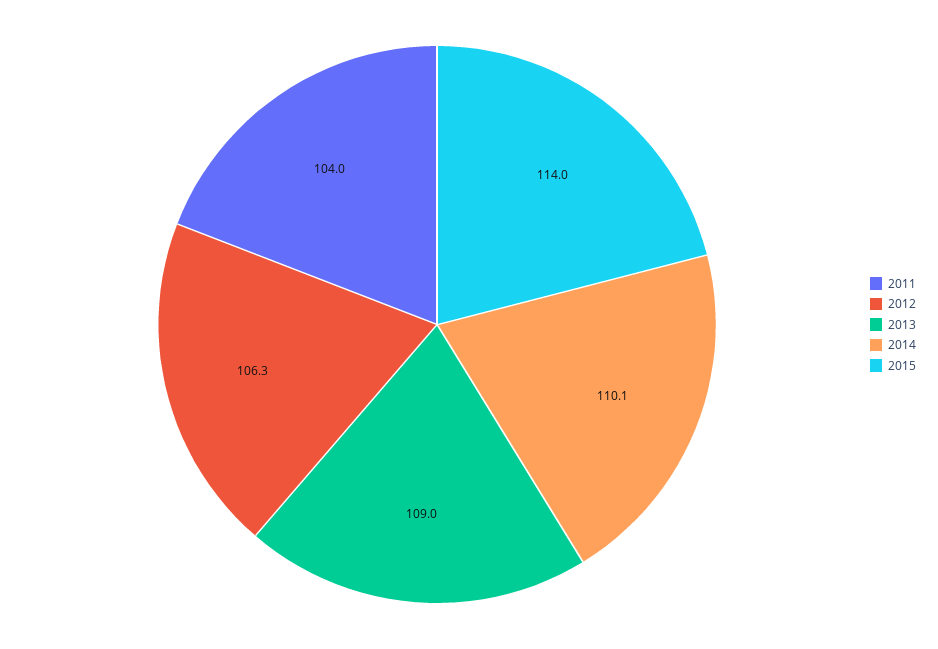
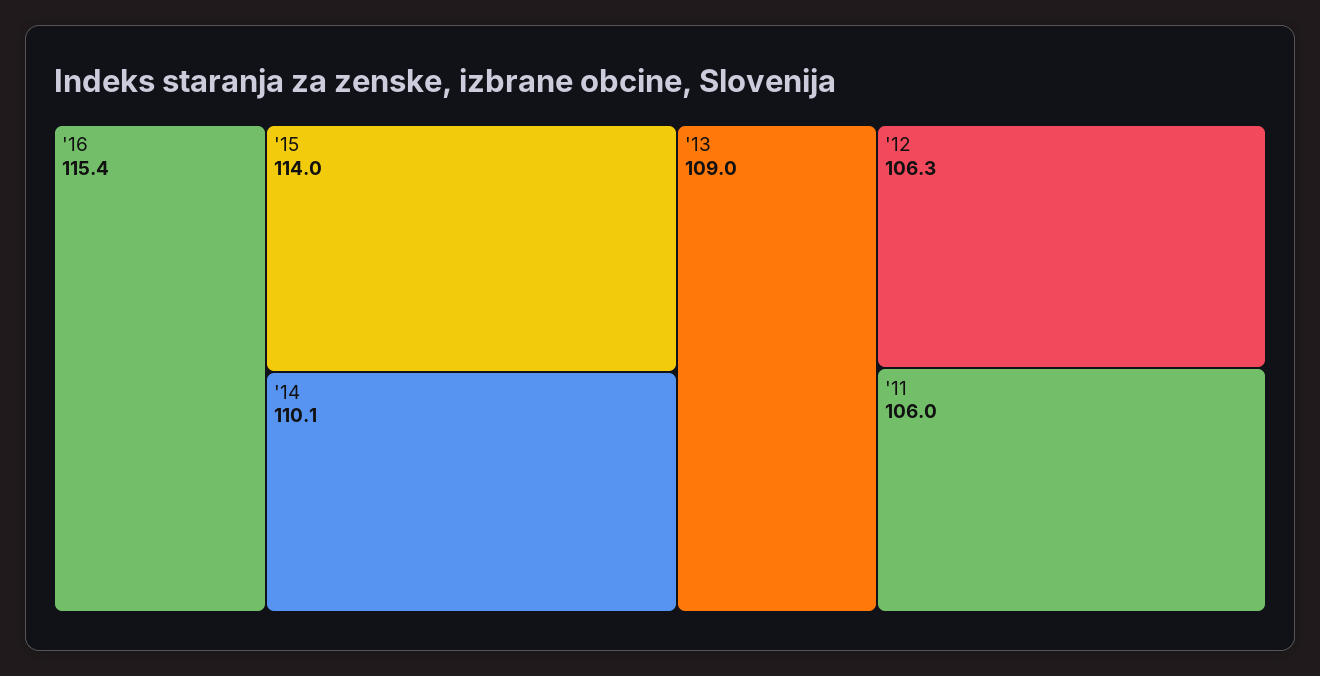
2011: 104 -> 106
'16: none -> 115.4

